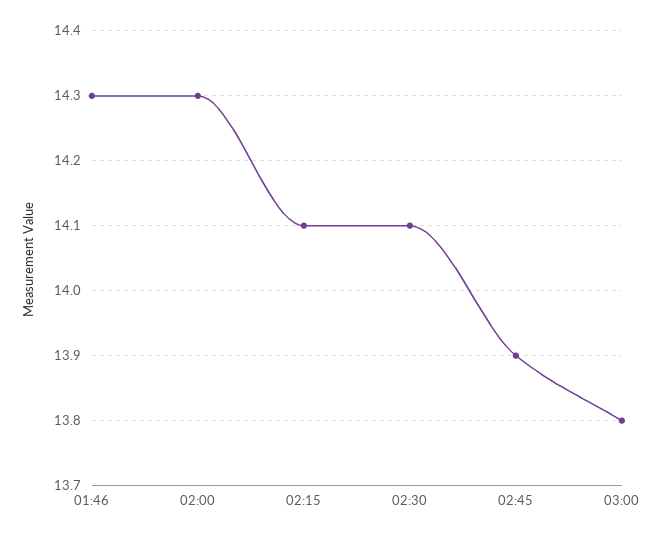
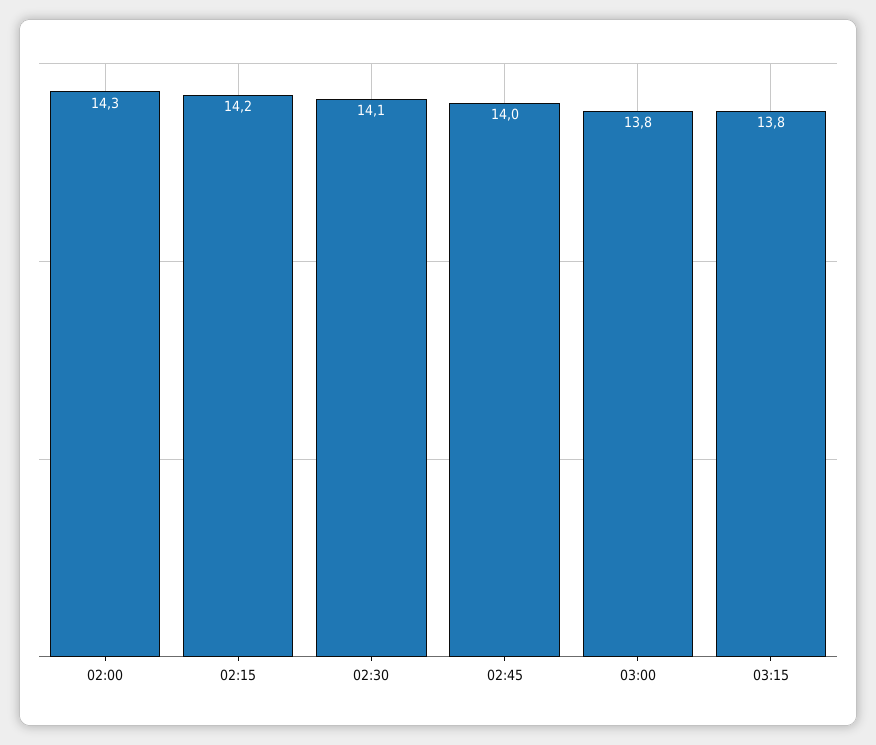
01:46: 14.3 -> none
02:15: 14.1 -> 14.2
02:45: 13.9 -> 14
03:15: none -> 13.8

